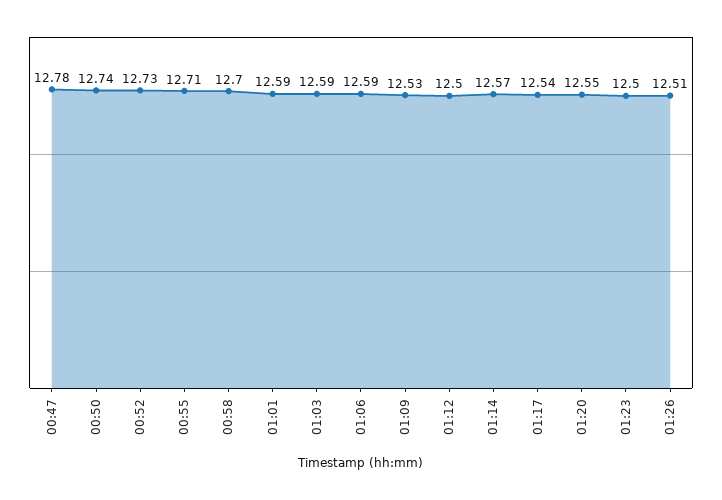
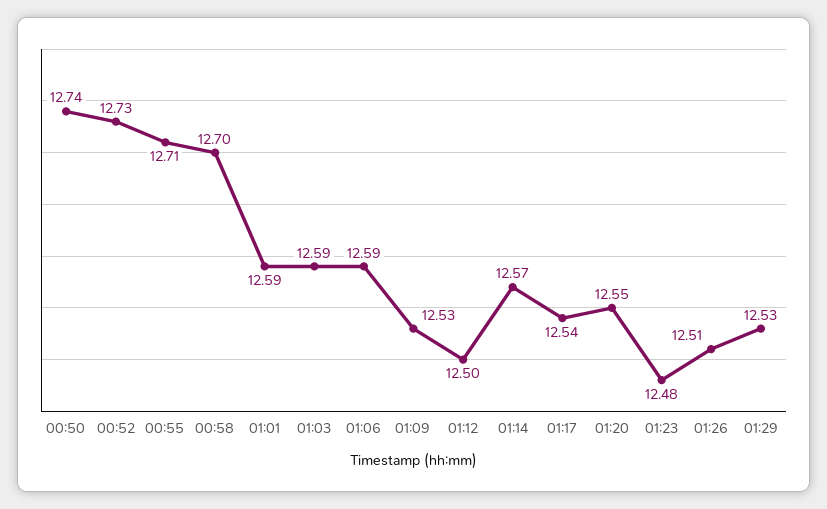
00:47: 12.78 -> none
01:23: 12.5 -> 12.48
01:29: none -> 12.53

